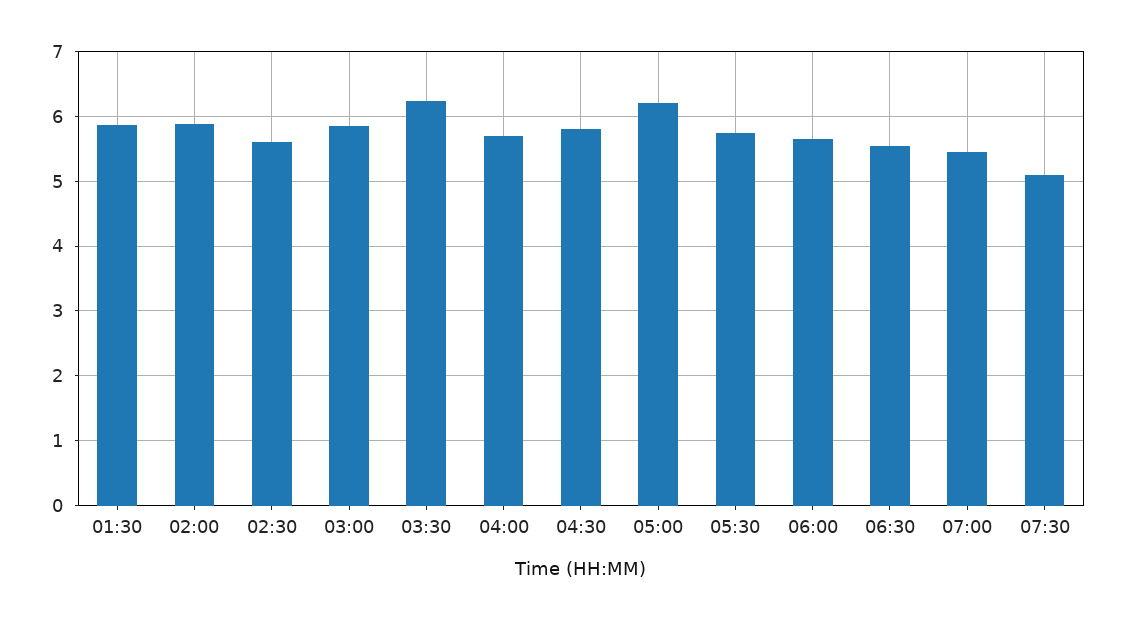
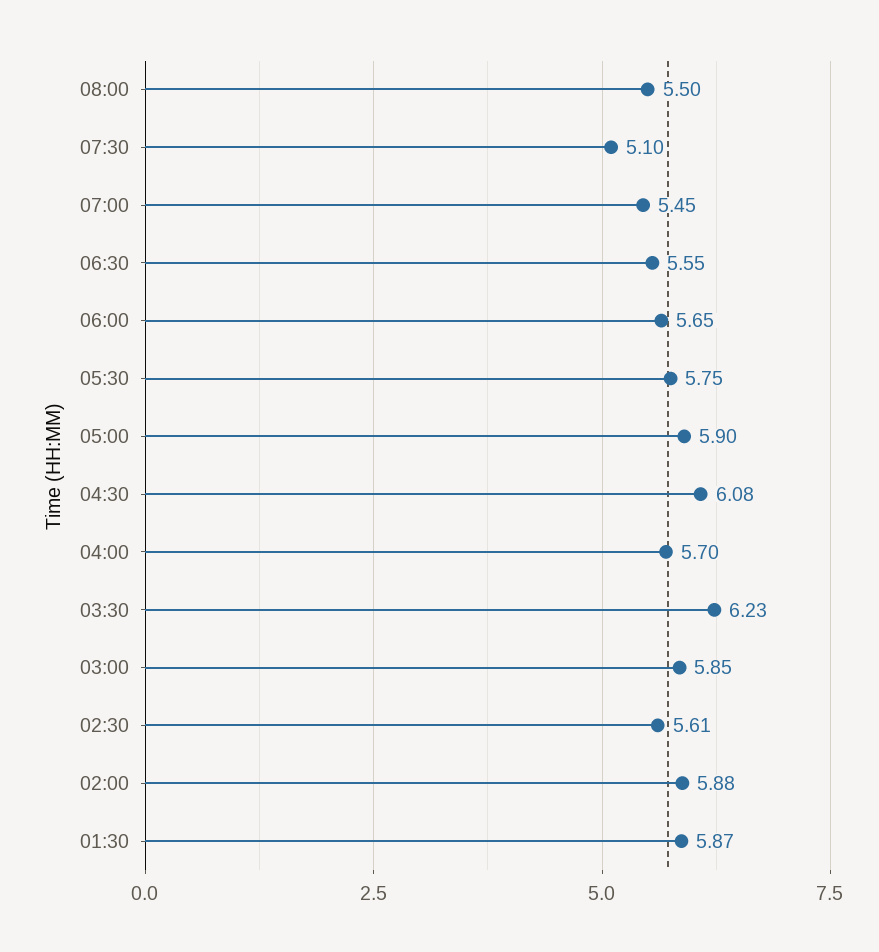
04:30: 5.8 -> 6.08
05:00: 6.2 -> 5.9
08:00: none -> 5.5

